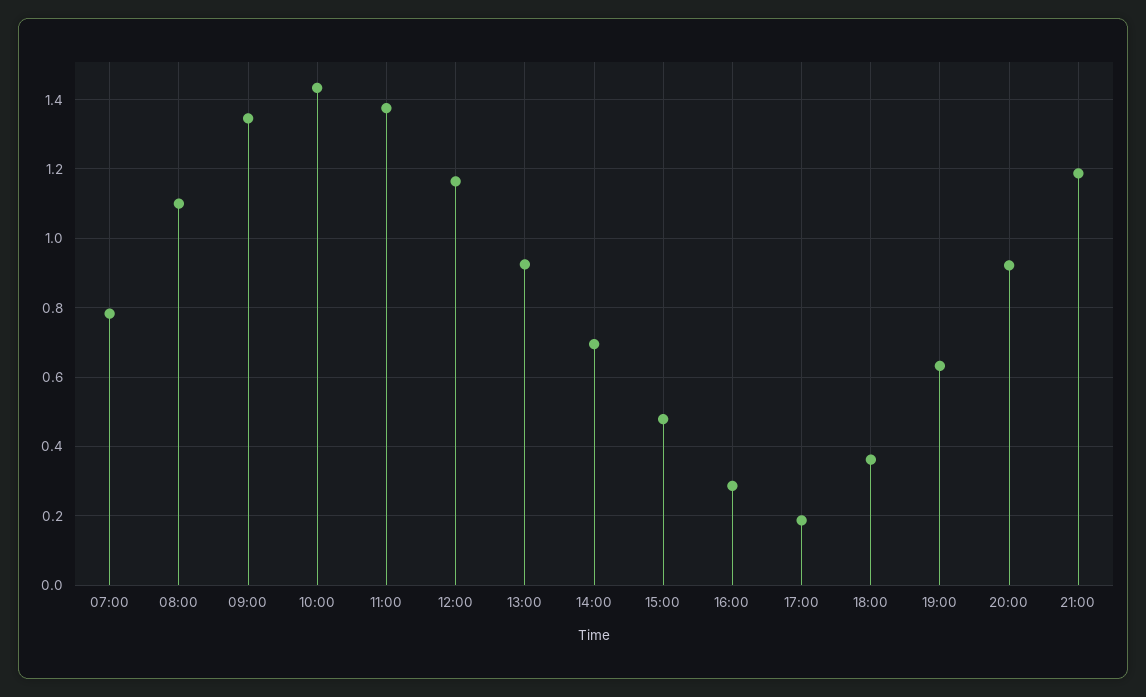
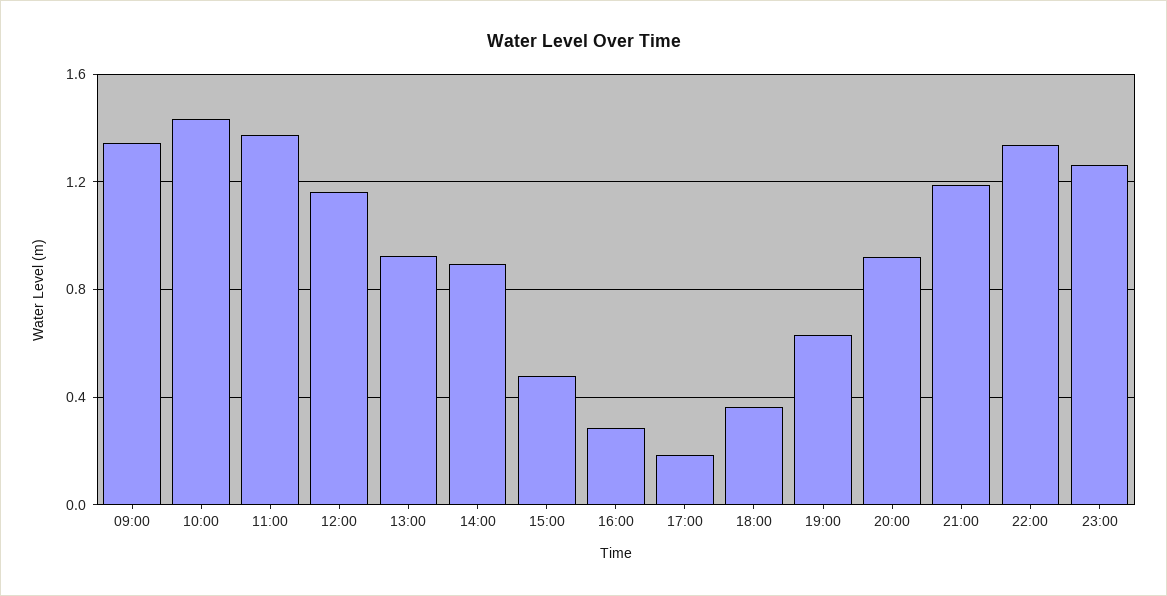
07:00: 0.78 -> none
08:00: 1.1 -> none
14:00: 0.7 -> 0.9
22:00: none -> 1.35
23:00: none -> 1.25

